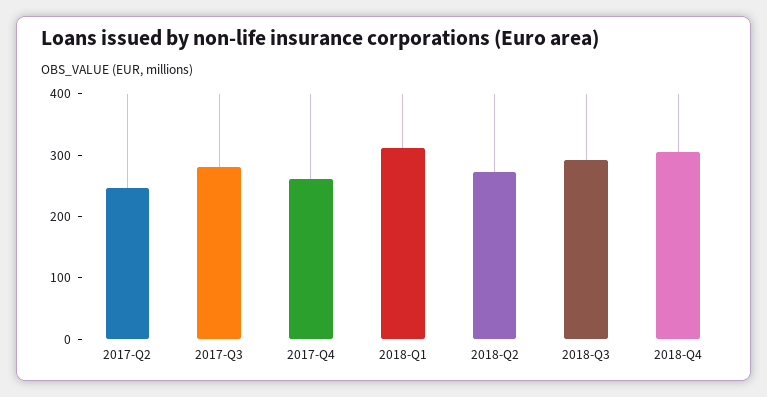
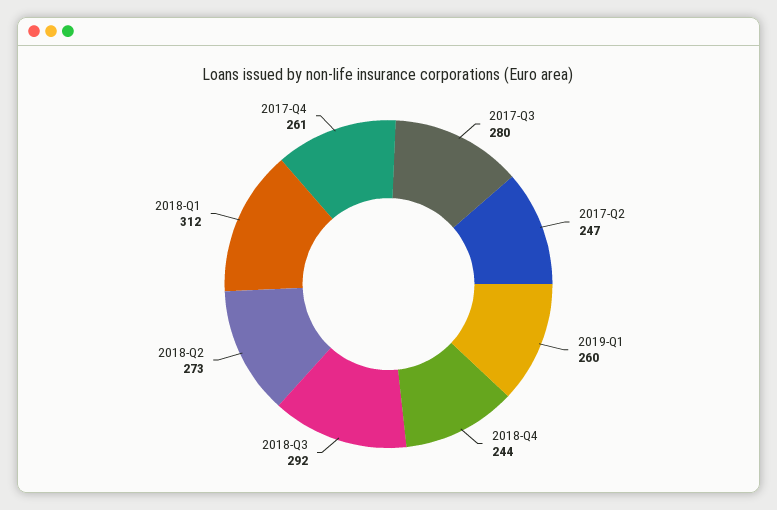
2018-Q4: 300 -> 244
2019-Q1: none -> 260

